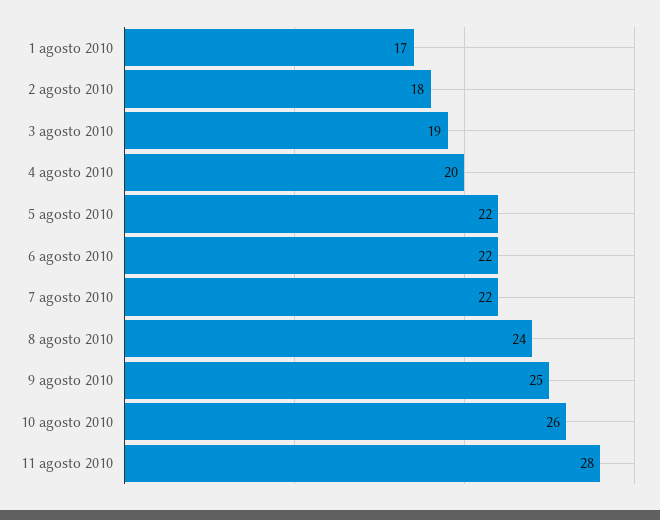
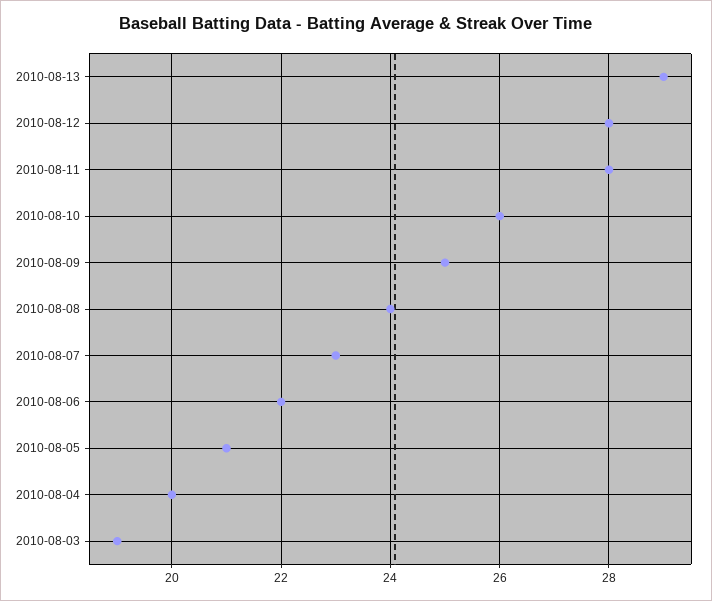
1 agosto 2010: 17 -> none
2 agosto 2010: 18 -> none
5 agosto 2010: 22 -> 21
7 agosto 2010: 22 -> 23
2010-08-13: none -> 29
2010-08-12: none -> 28

